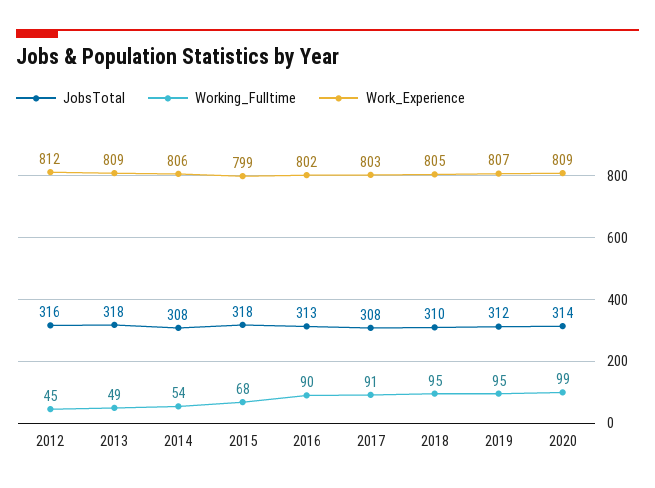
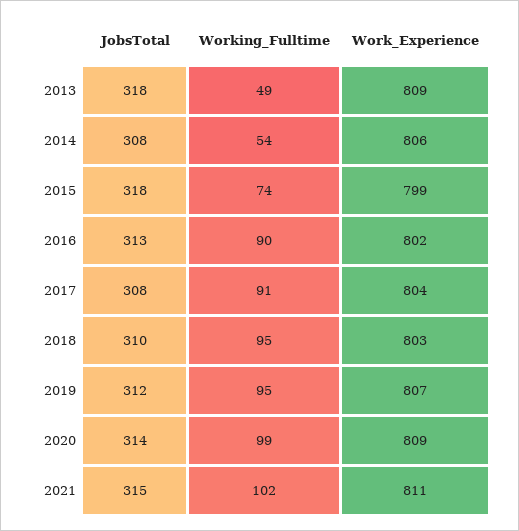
JobsTotal, 2012: 316 -> none
Working_Fulltime, 2012: 45 -> none
Work_Experience, 2012: 812 -> none
Working_Fulltime, 2015: 68 -> 74
Work_Experience, 2017: 803 -> 804
Work_Experience, 2018: 805 -> 803
JobsTotal, 2021: none -> 315
Working_Fulltime, 2021: none -> 102
Work_Experience, 2021: none -> 811

